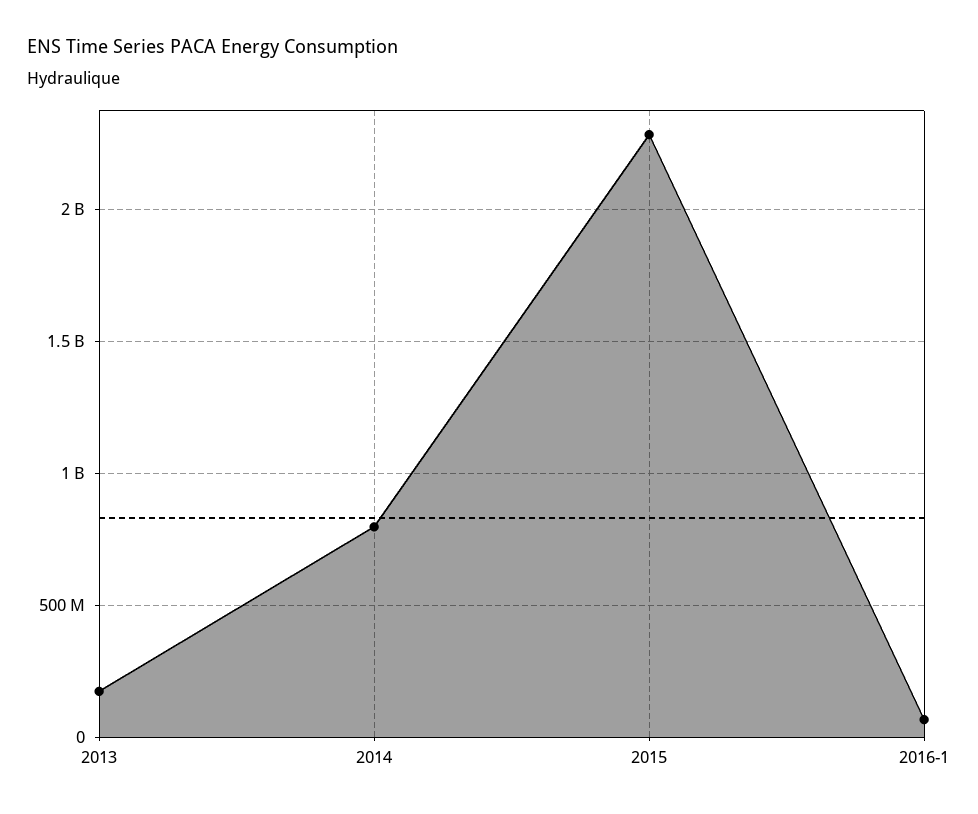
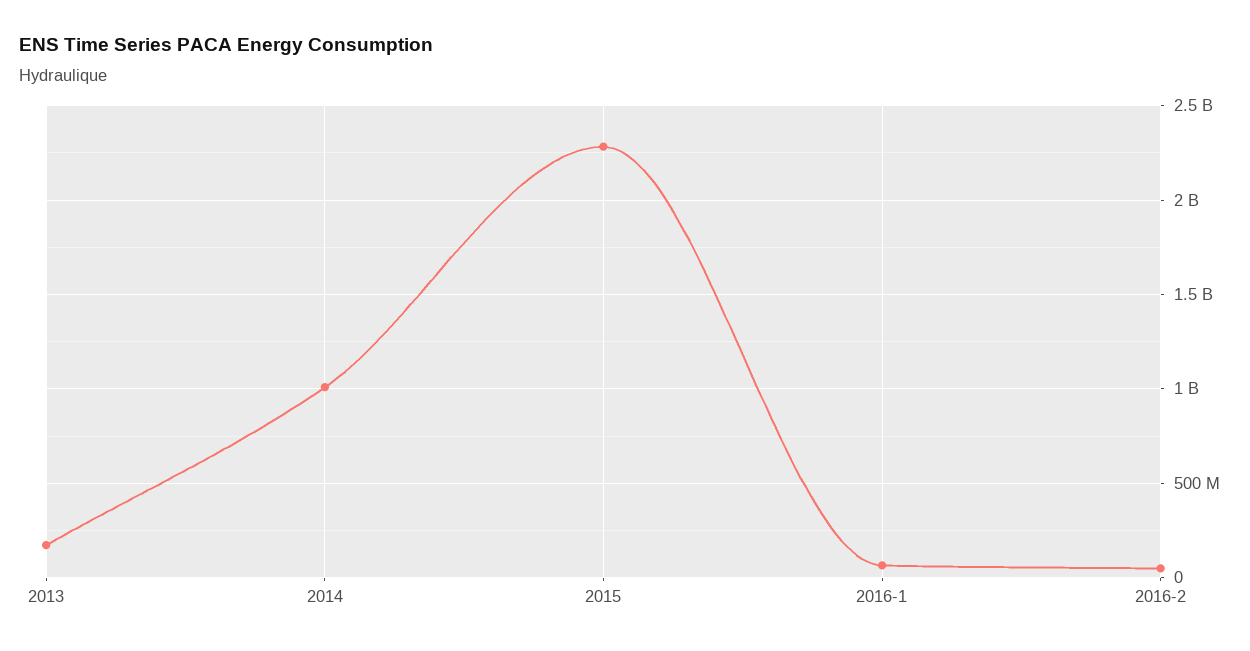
2014: 800000000 -> 1000000000
2016-2: none -> 50000000

